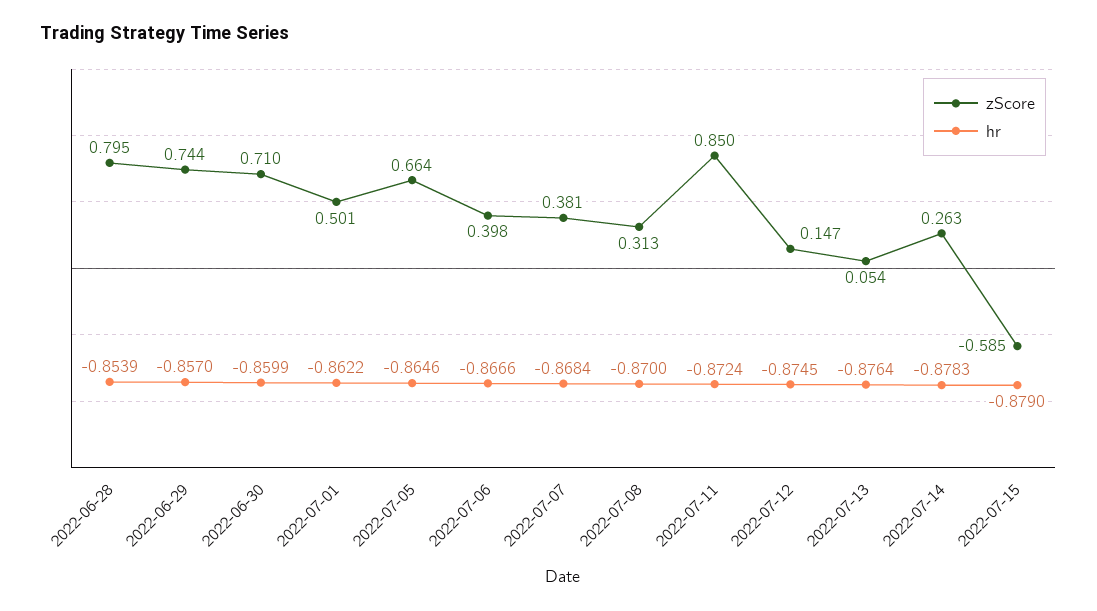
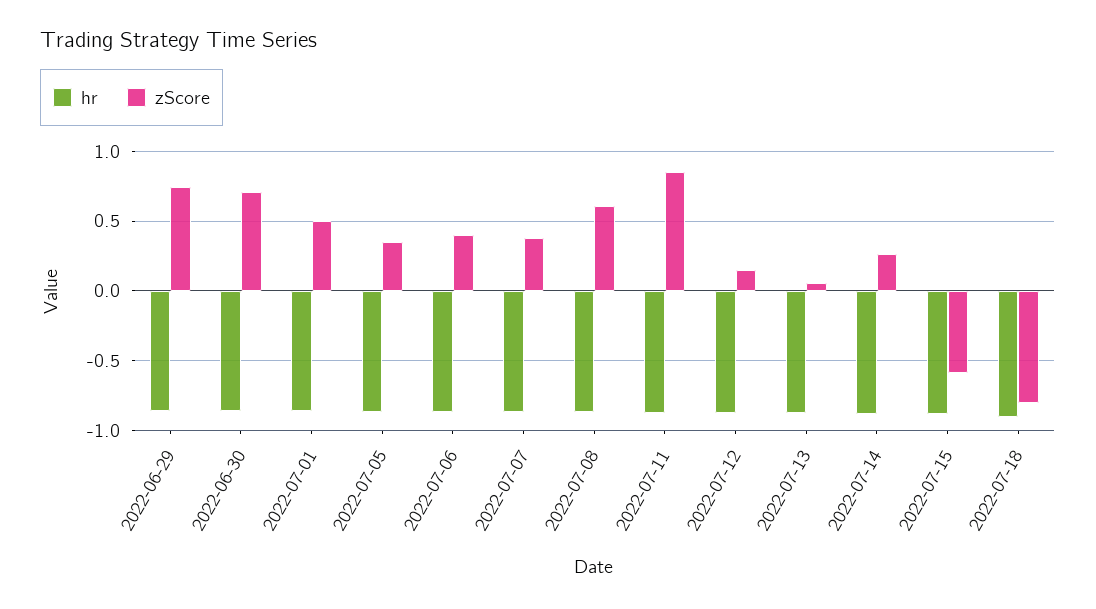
zScore, 2022-06-28: 0.795 -> none
hr, 2022-06-28: -0.8539 -> none
zScore, 2022-07-05: 0.664 -> 0.35
zScore, 2022-07-08: 0.313 -> 0.6
hr, 2022-07-18: none -> -0.9
zScore, 2022-07-18: none -> -0.8

